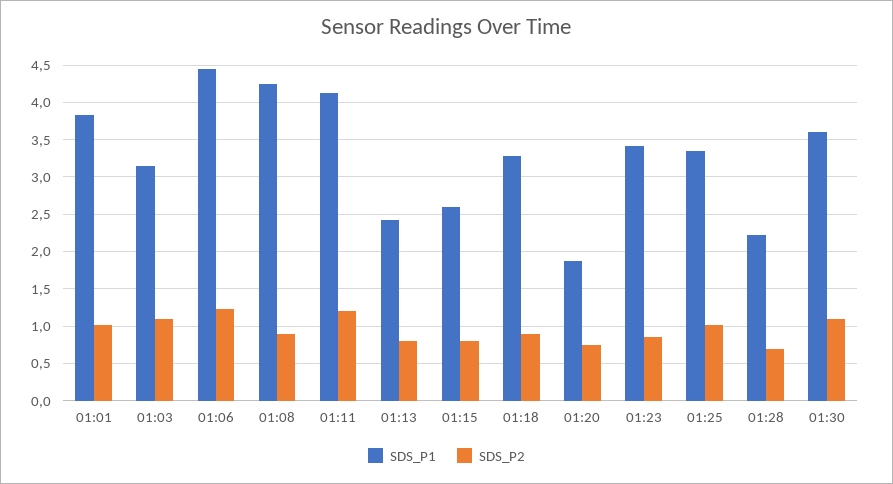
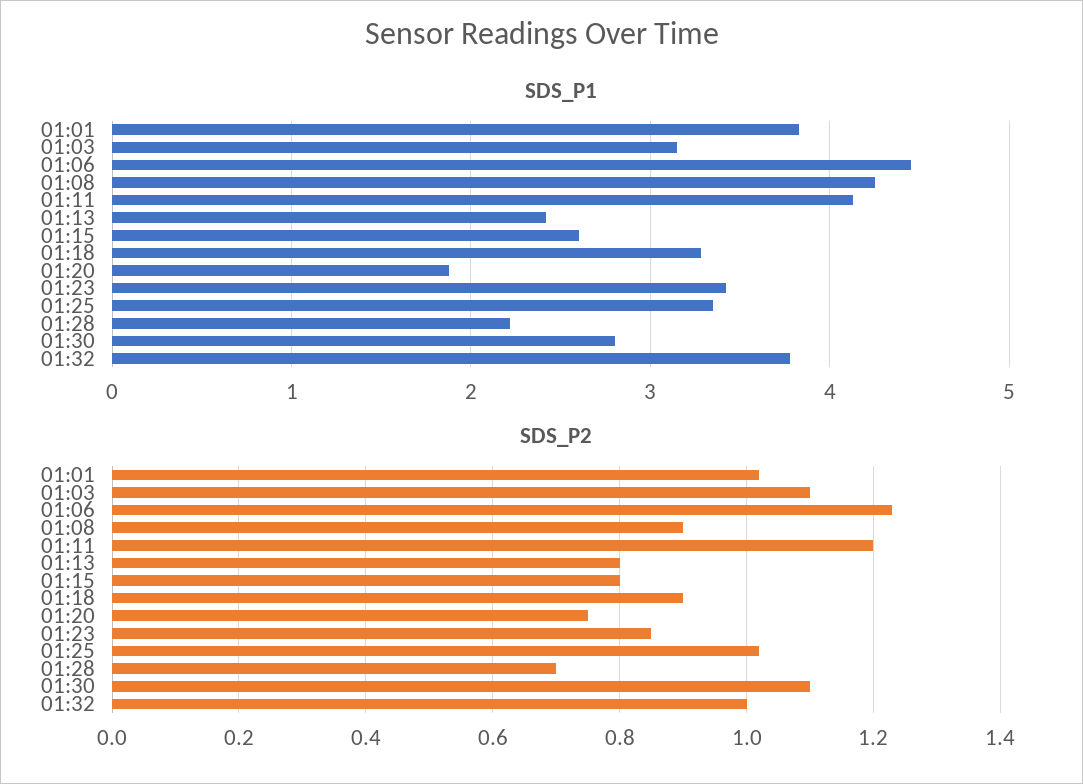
SDS_P1, 01:30: 3.6 -> 2.8
SDS_P1, 01:32: none -> 3.8
SDS_P2, 01:32: none -> 1

